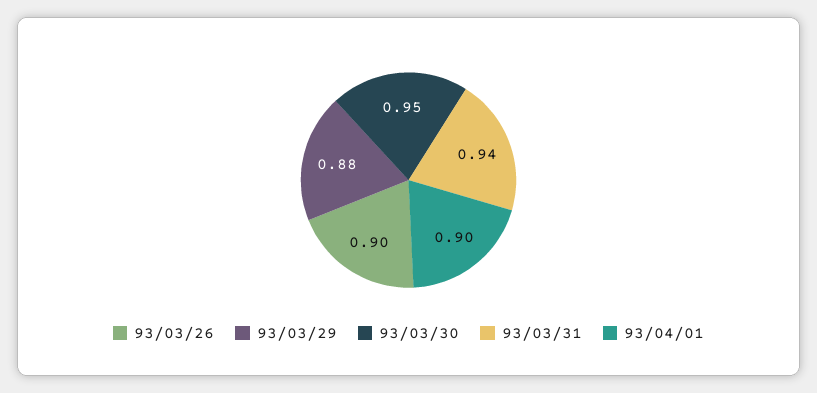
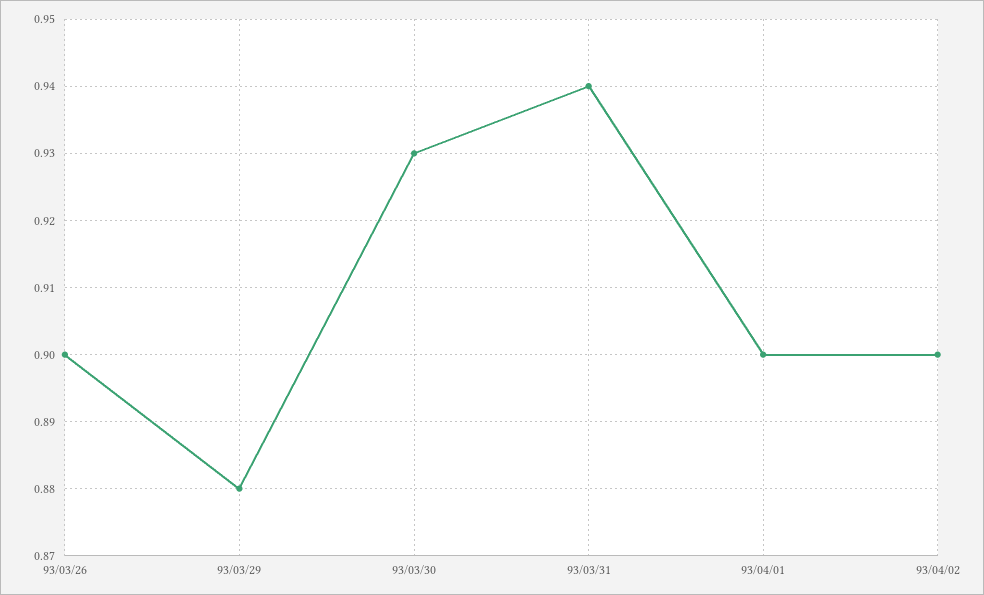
93/03/30: 0.95 -> 0.93
93/04/02: none -> 0.9

